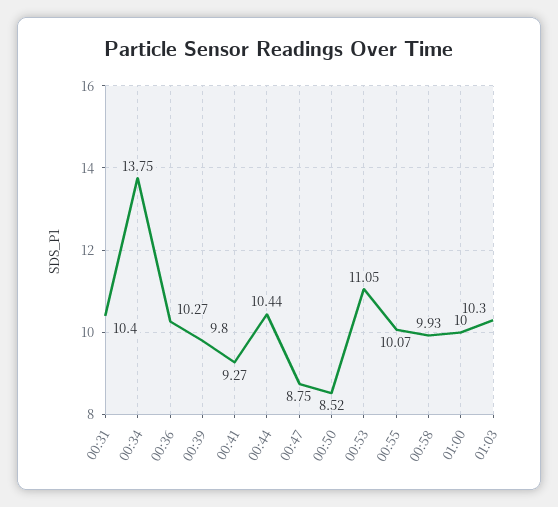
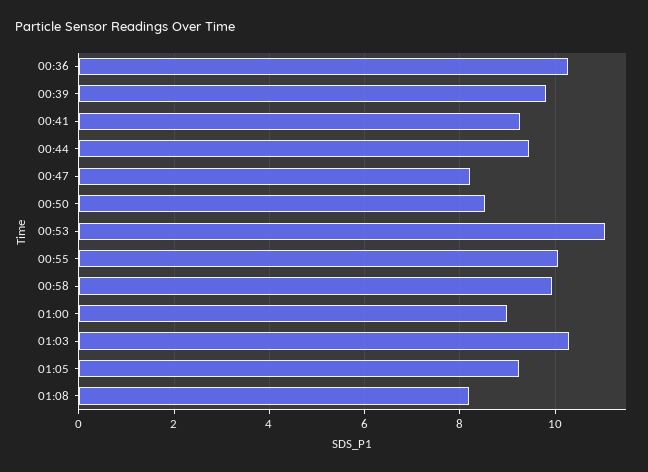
00:31: 10.4 -> none
00:34: 13.75 -> none
00:44: 10.44 -> 9.4
00:47: 8.75 -> 8.2
01:00: 10 -> 9
01:05: none -> 9.2
01:08: none -> 8.2

